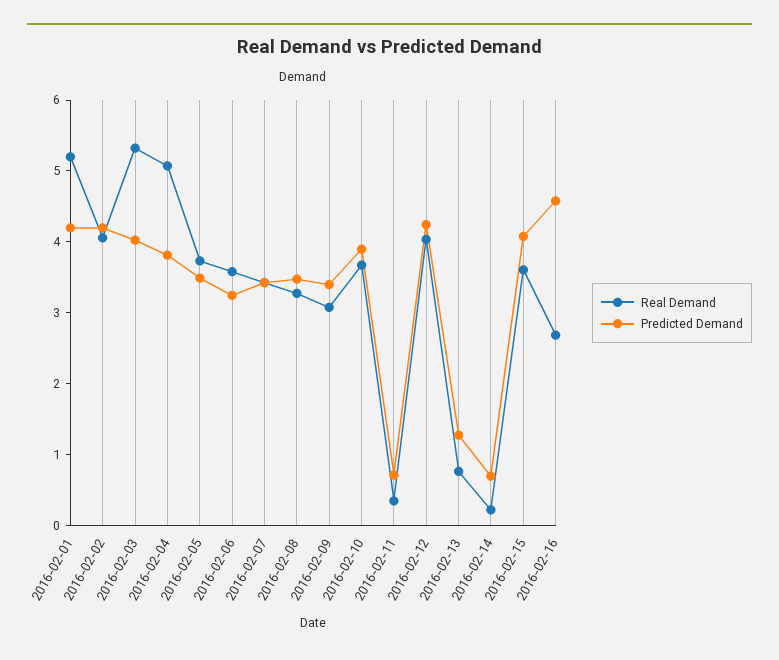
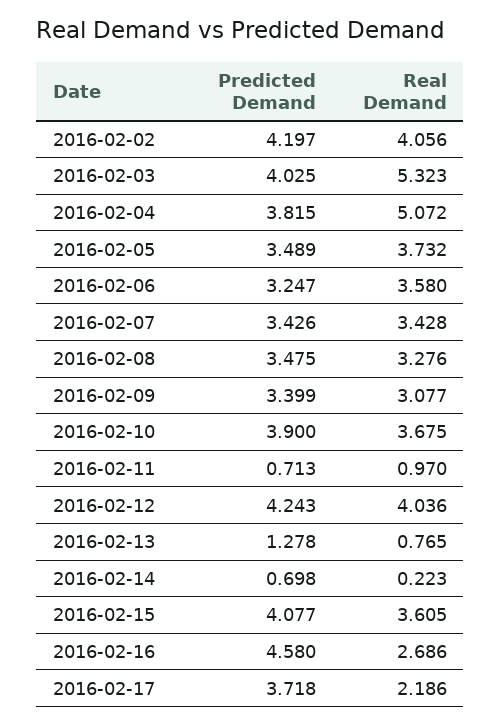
Real Demand, 2016-02-01: 5.2 -> none
Predicted Demand, 2016-02-01: 4.2 -> none
Real Demand, 2016-02-11: 0.4 -> 0.97
Predicted Demand, 2016-02-17: none -> 3.718
Real Demand, 2016-02-17: none -> 2.186

